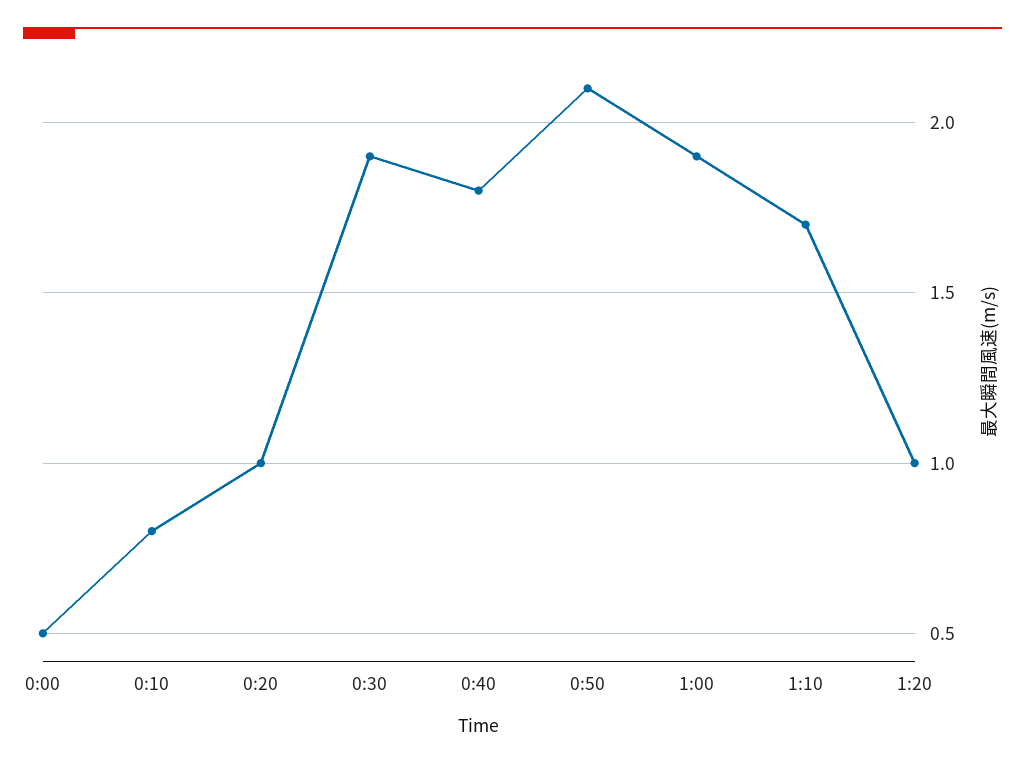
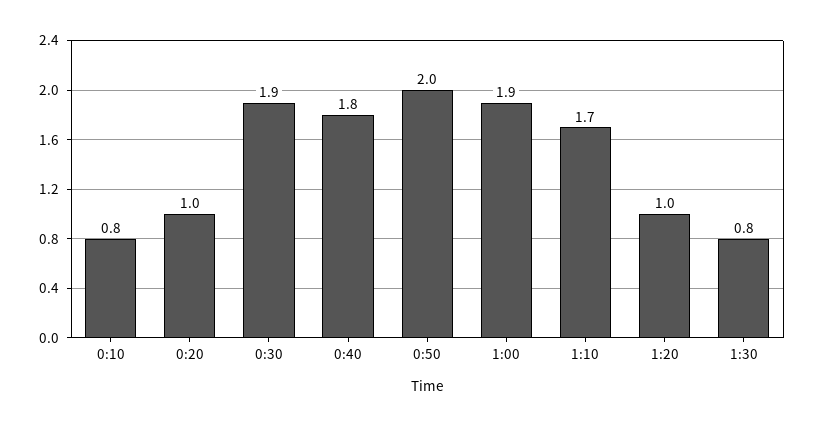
0:00: 0.5 -> none
0:50: 2.1 -> 2
1:30: none -> 0.8

